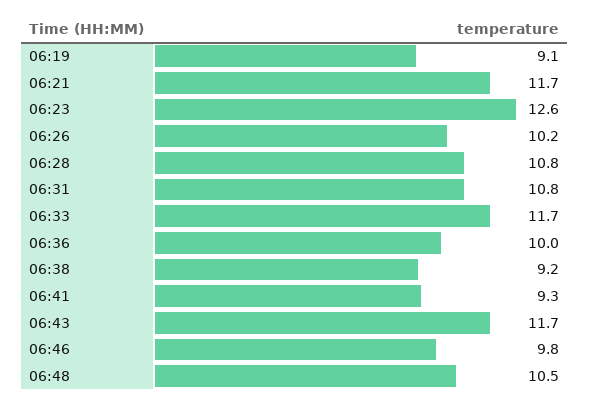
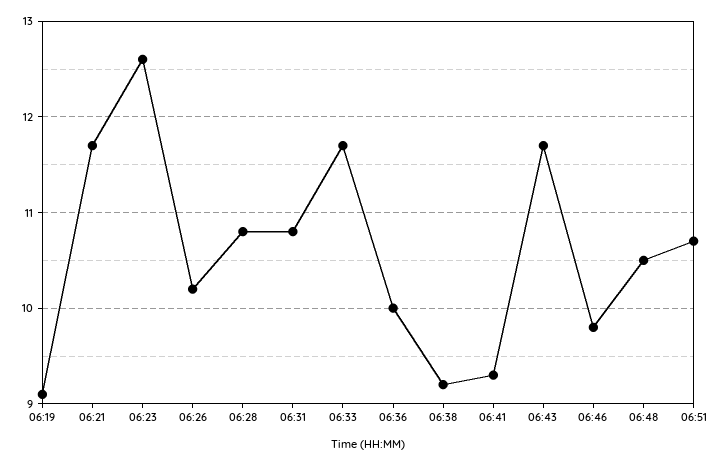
06:51: none -> 10.7

